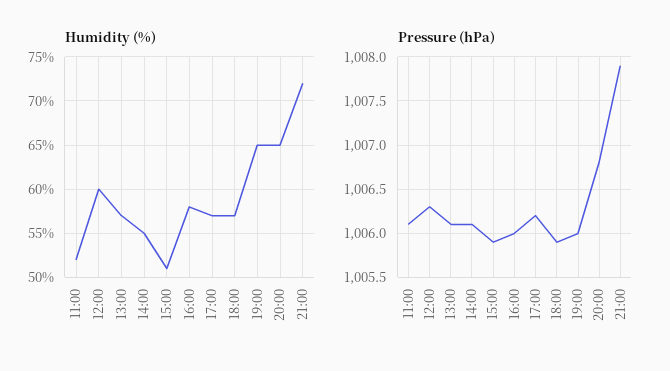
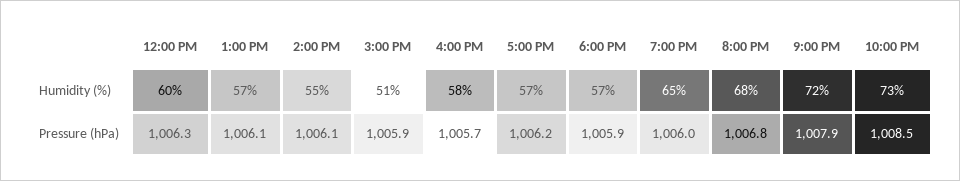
Humidity (%), 11:00: 52 -> none
Humidity (%), 20:00: 65 -> 68
Pressure (hPa), 11:00: 1006.1 -> none
Pressure (hPa), 16:00: 1006 -> 1005.7
Humidity (%), 10:00 PM: none -> 73
Pressure (hPa), 10:00 PM: none -> 1008.5

